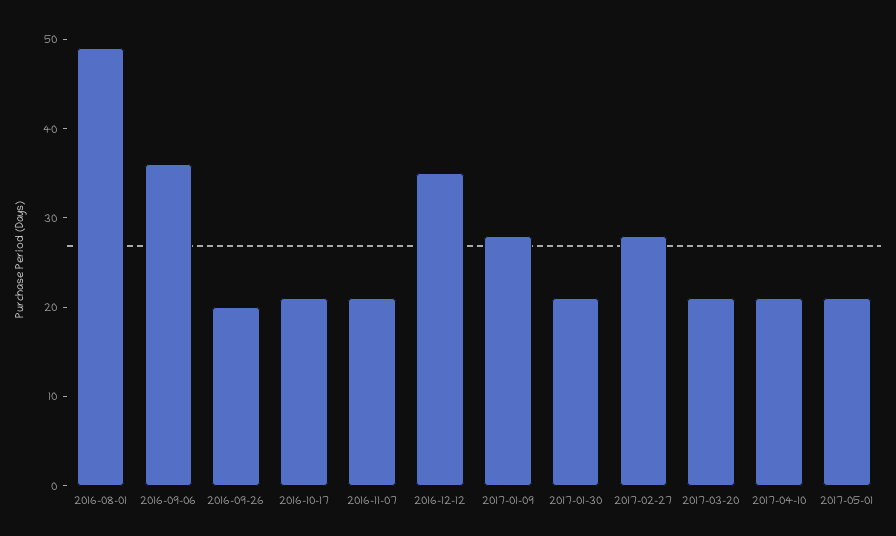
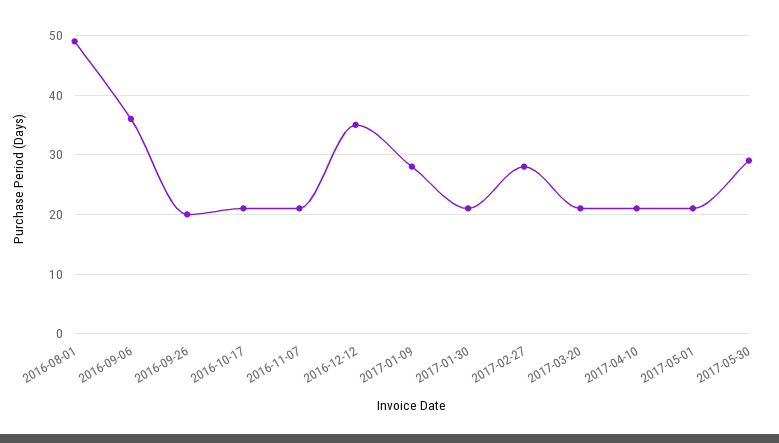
2017-05-30: none -> 30

